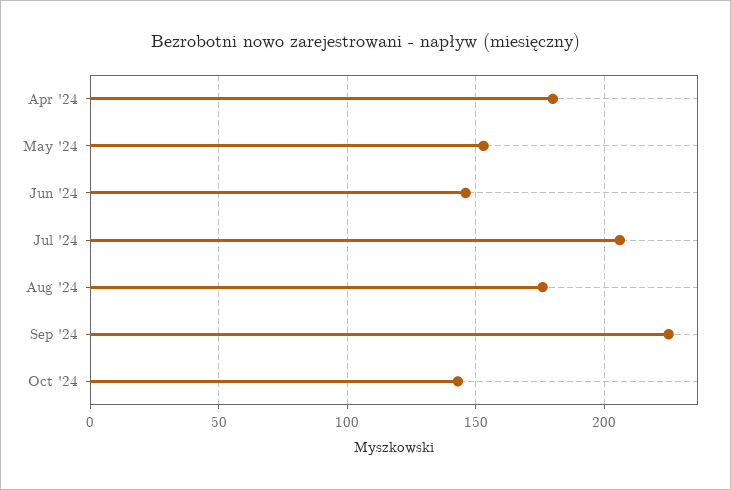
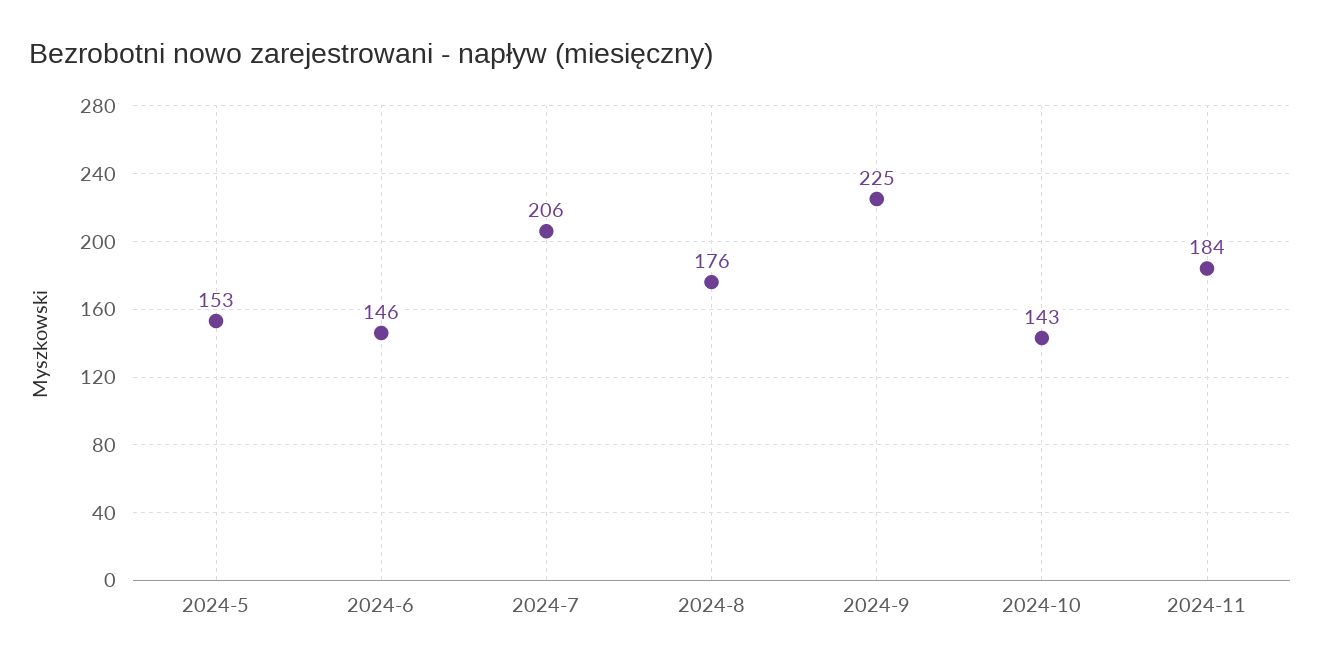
Apr '24: 180 -> none
2024-11: none -> 184

